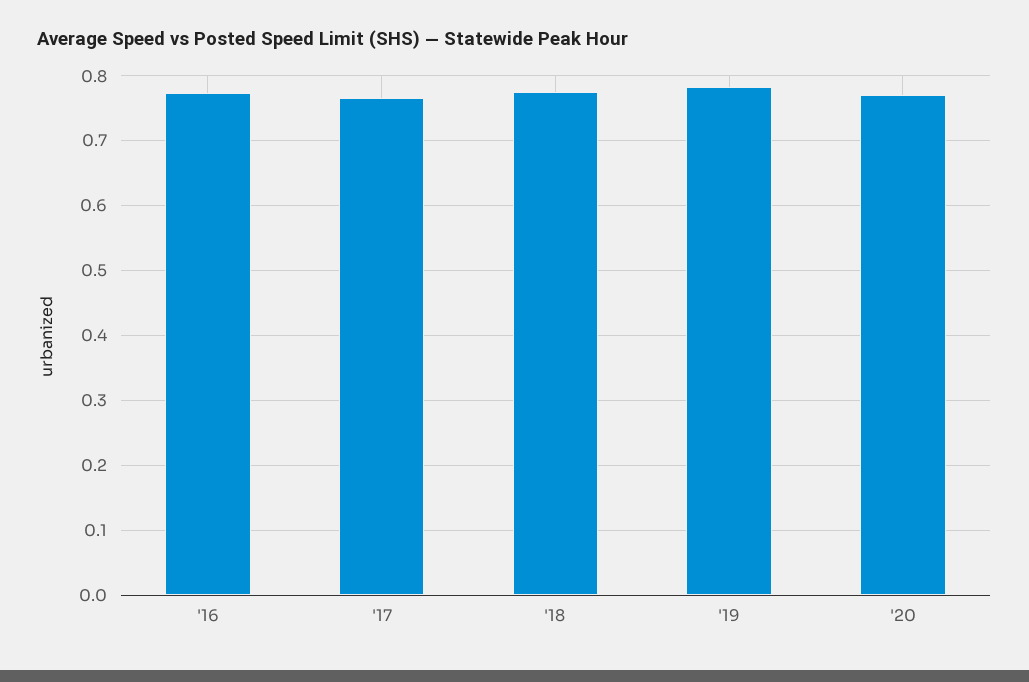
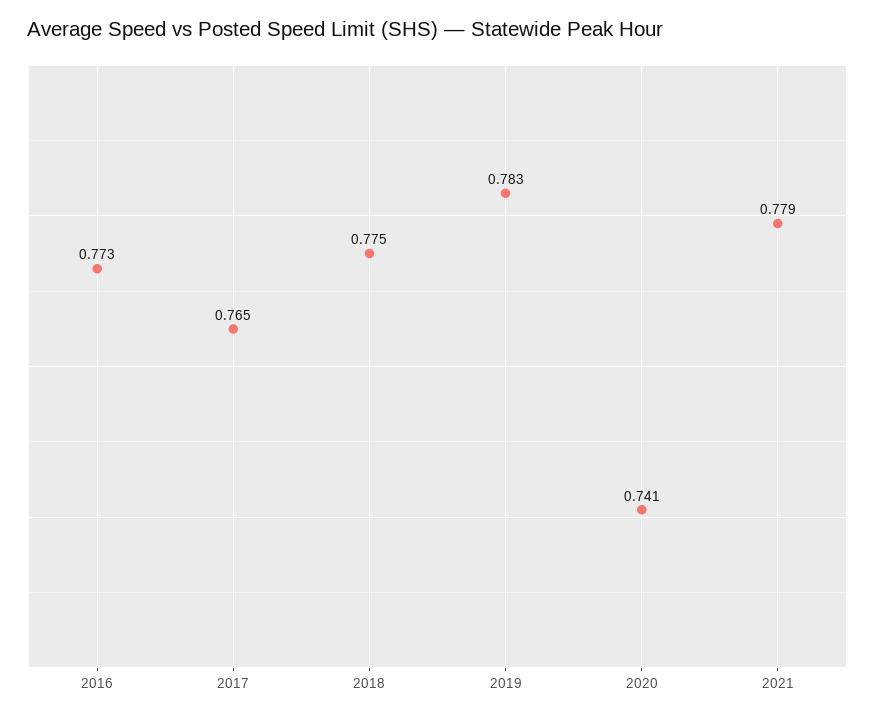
'20: 0.77 -> 0.741
2021: none -> 0.779

